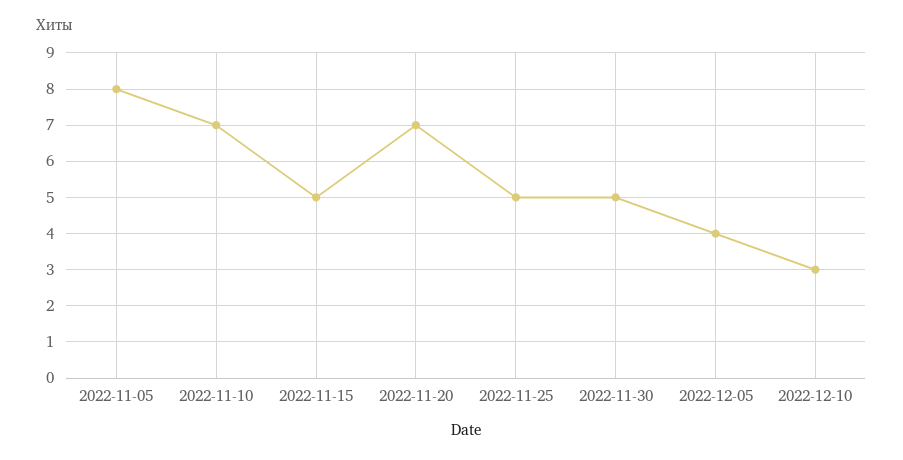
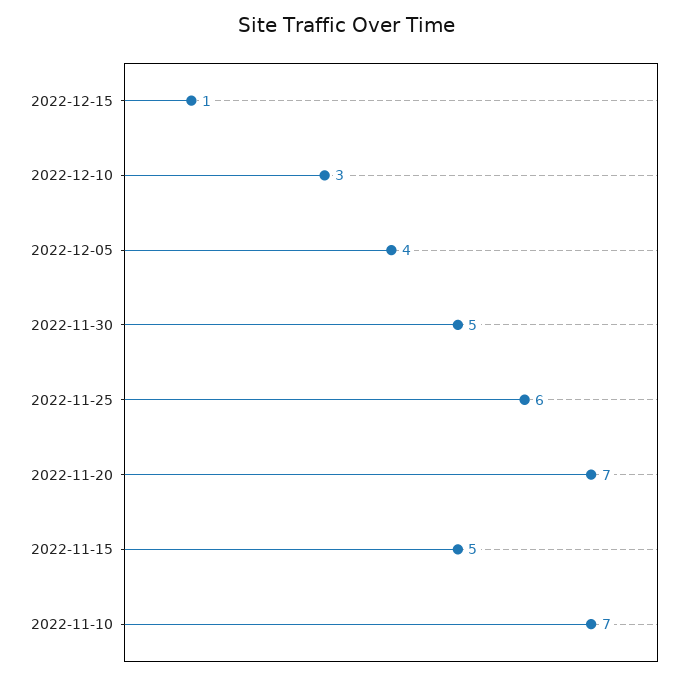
2022-11-05: 8 -> none
2022-11-25: 5 -> 6
2022-12-15: none -> 1

